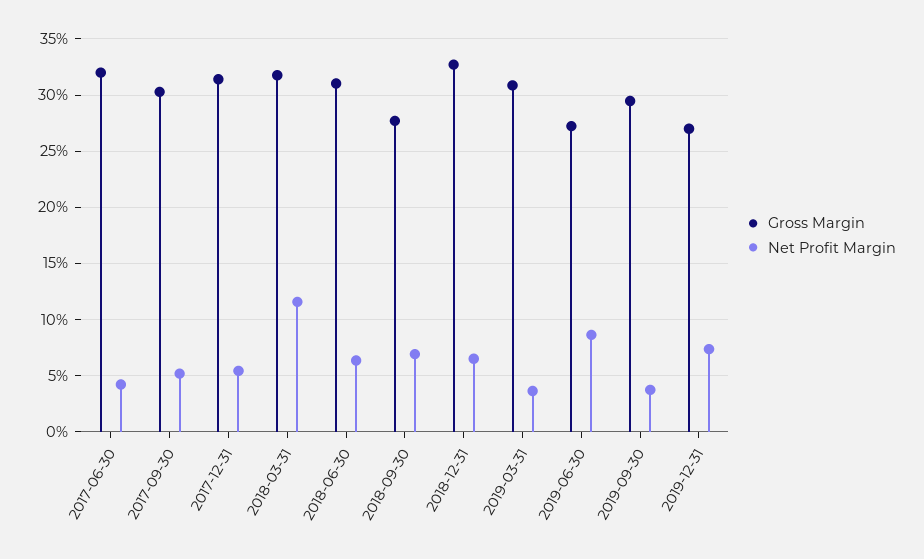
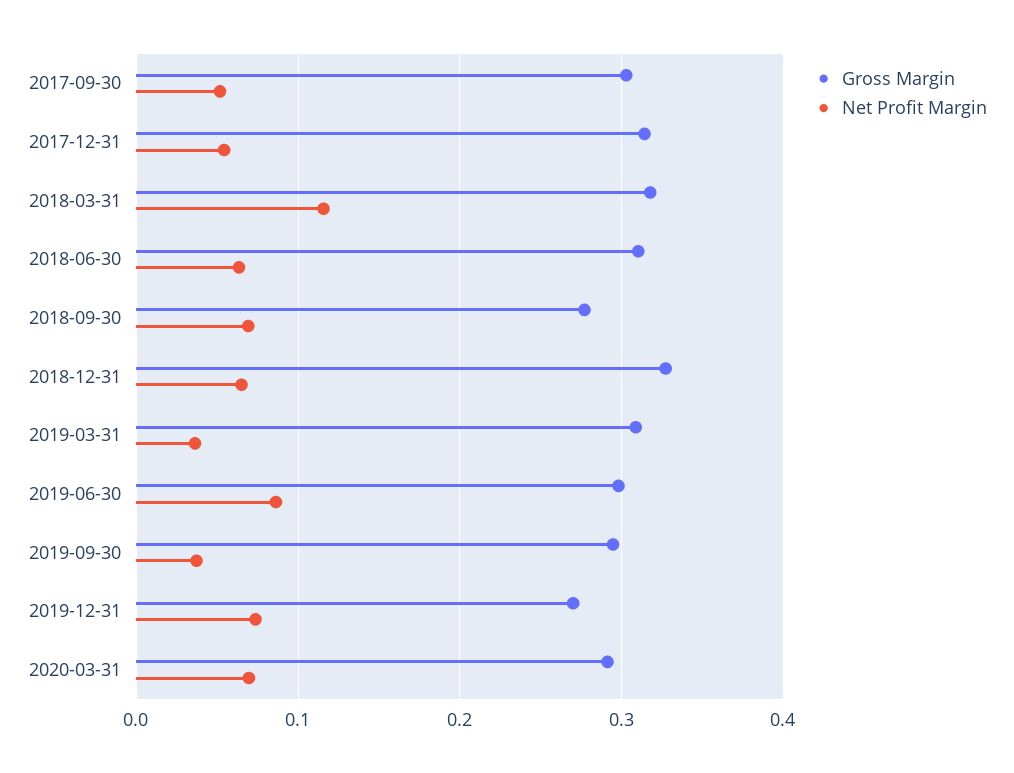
Gross Margin, 2017-06-30: 0.32 -> none
Net Profit Margin, 2017-06-30: 0.04 -> none
Gross Margin, 2019-06-30: 0.27 -> 0.3
Gross Margin, 2020-03-31: none -> 0.29
Net Profit Margin, 2020-03-31: none -> 0.07

